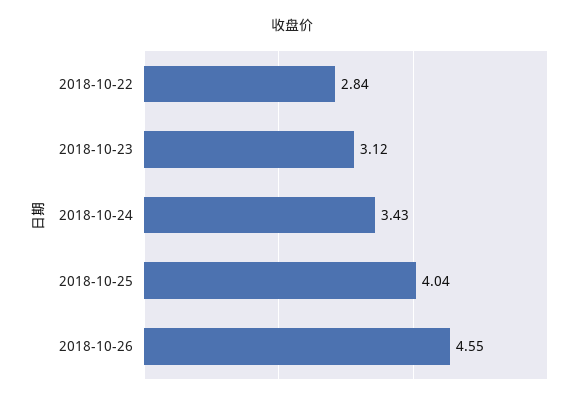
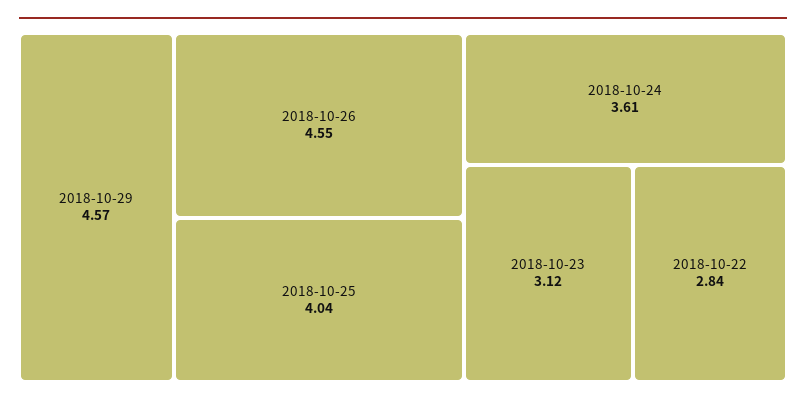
2018-10-24: 3.43 -> 3.61
2018-10-29: none -> 4.57

